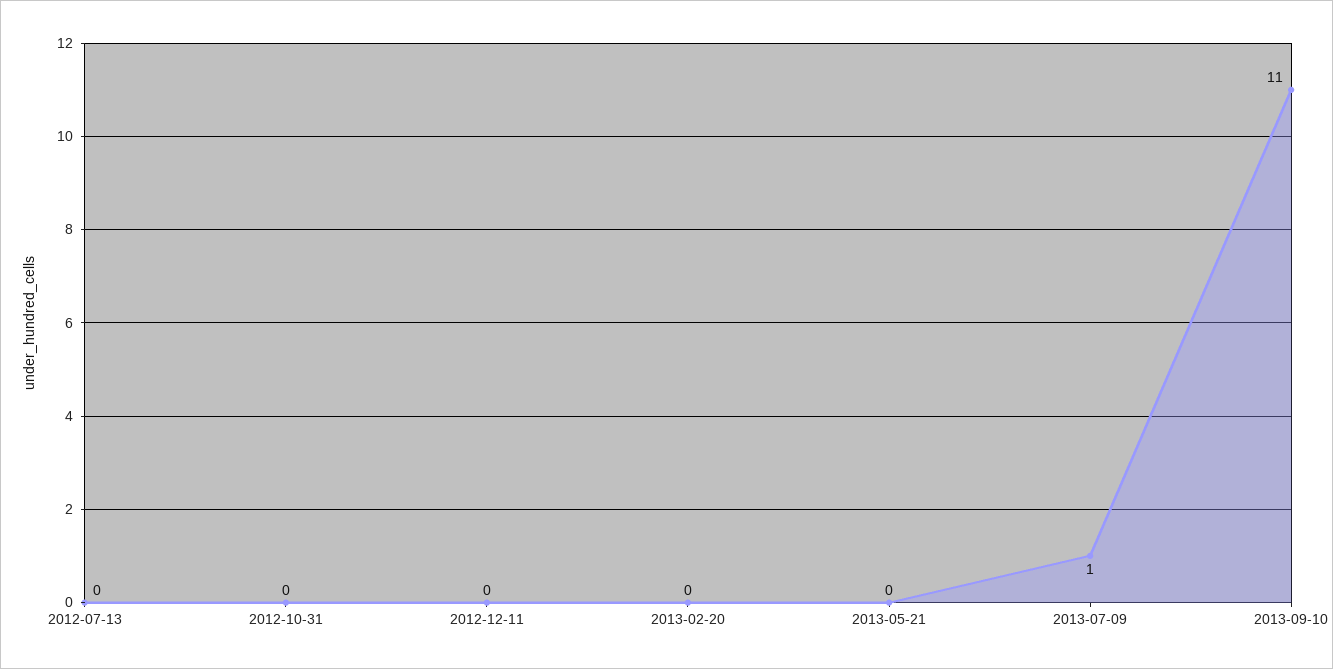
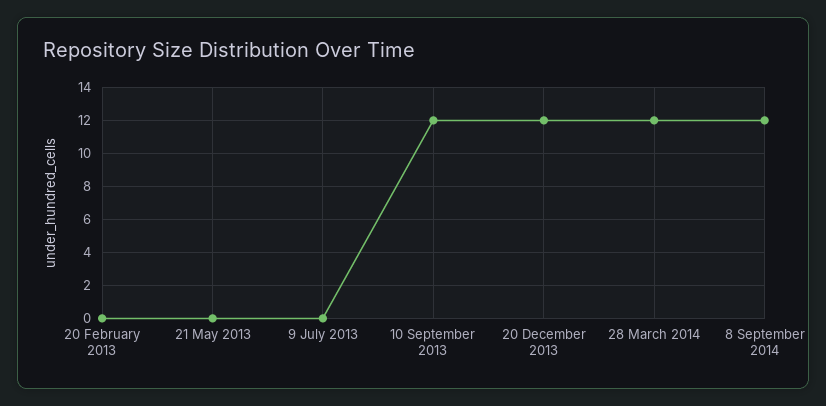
2012-07-13: 0 -> none
2012-10-31: 0 -> none
2012-12-11: 0 -> none
2013-07-09: 1 -> 0
2013-09-10: 11 -> 12
20 December 2013: none -> 12
28 March 2014: none -> 12
8 September 2014: none -> 12

